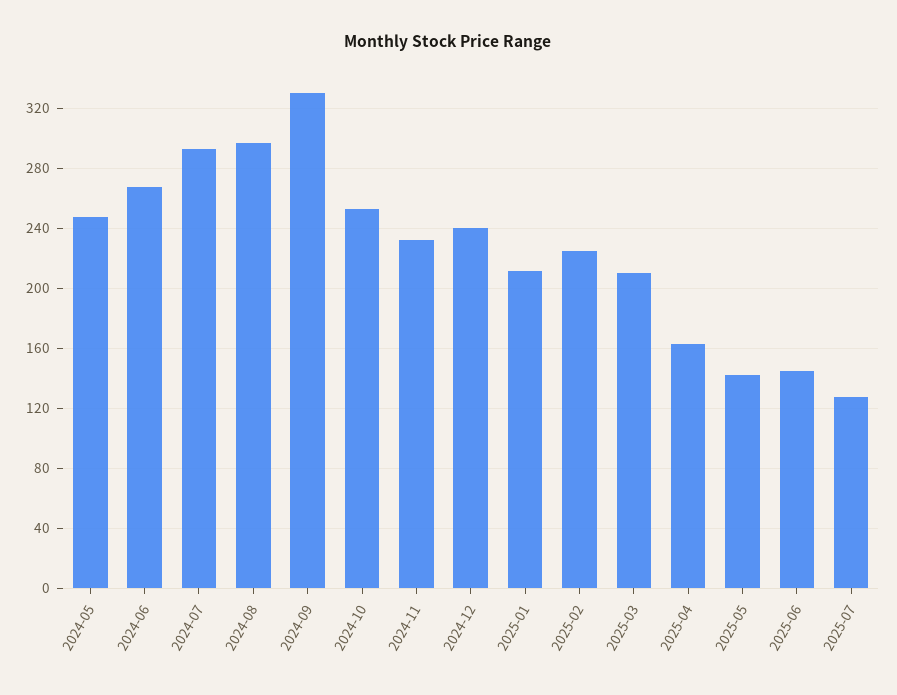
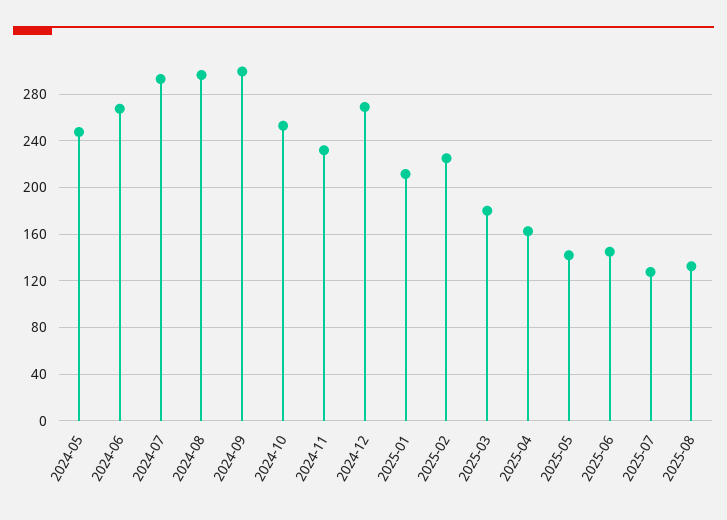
2024-09: 330 -> 300
2024-12: 240 -> 270
2025-03: 210 -> 180
2025-08: none -> 130

